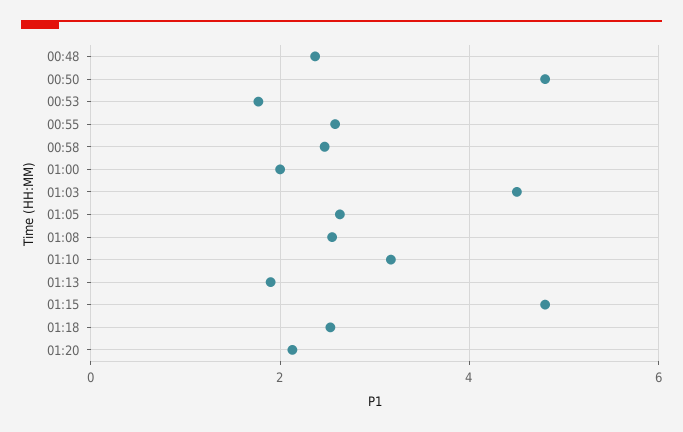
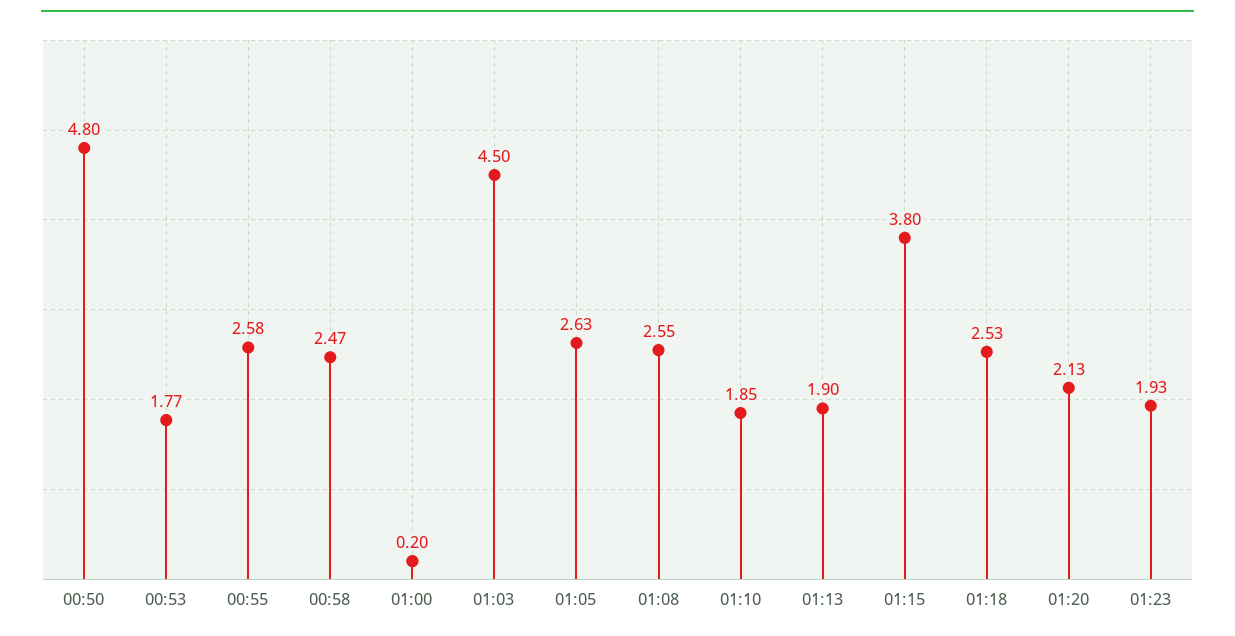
00:48: 2.4 -> none
01:00: 2 -> 0.2
01:10: 3.2 -> 1.85
01:15: 4.8 -> 3.8
01:23: none -> 1.93

